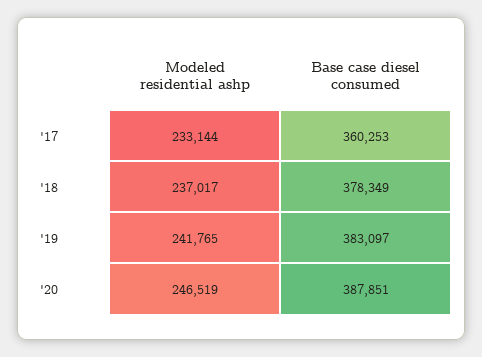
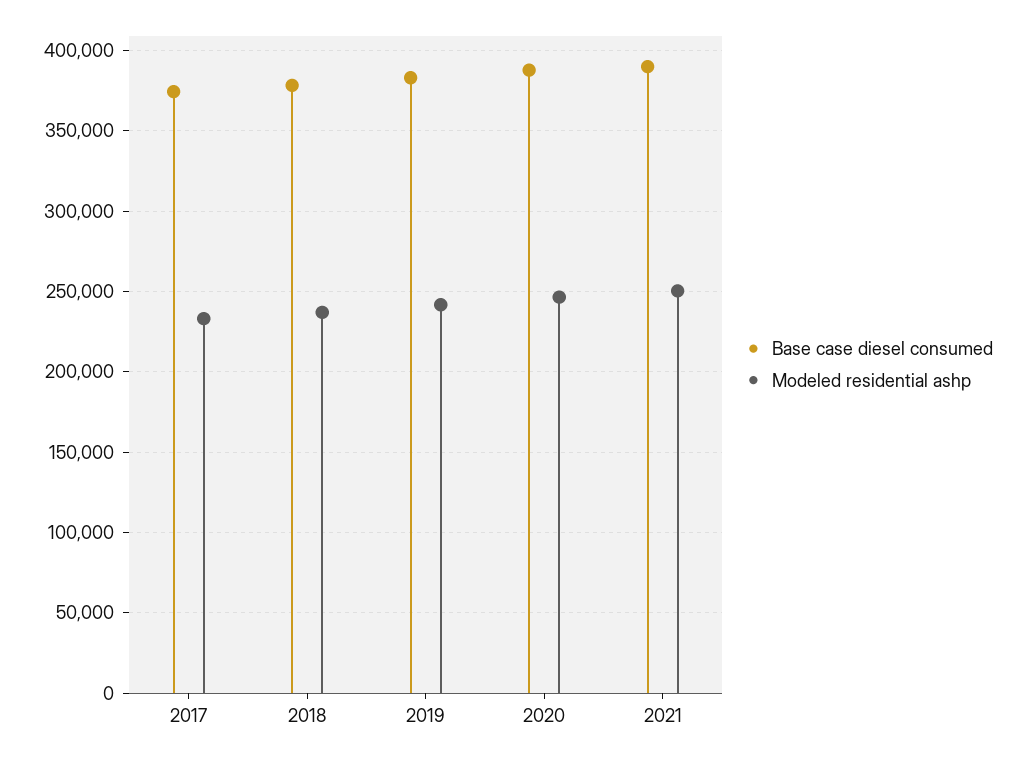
Base case diesel consumed, '17: 360253 -> 375000
Base case diesel consumed, 2021: none -> 390000
Modeled residential ashp, 2021: none -> 250000

